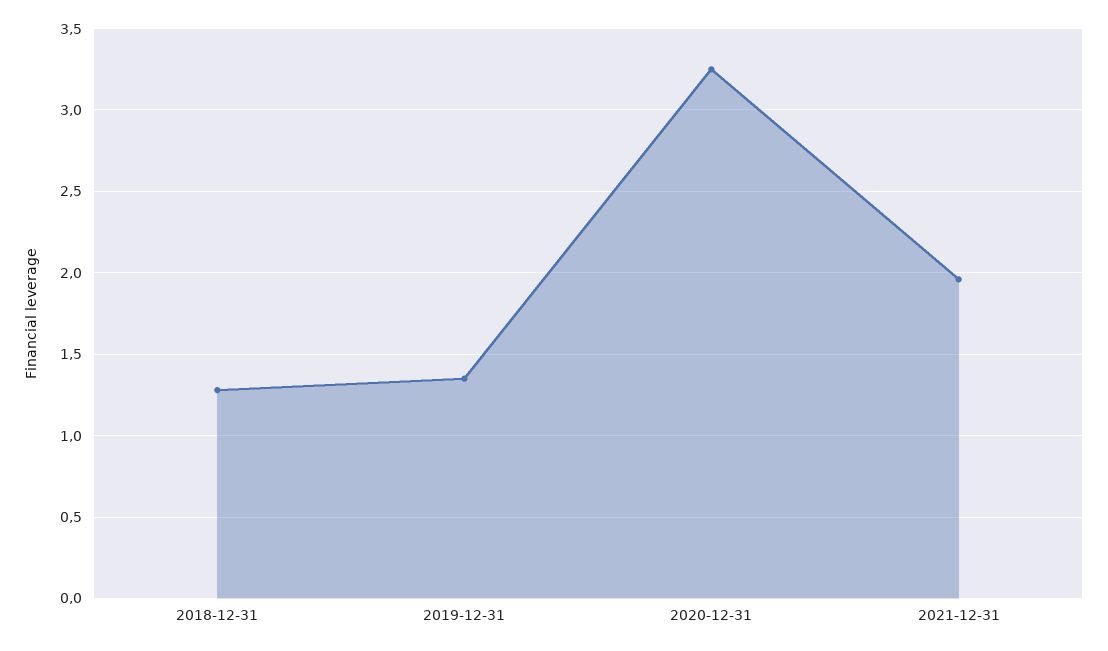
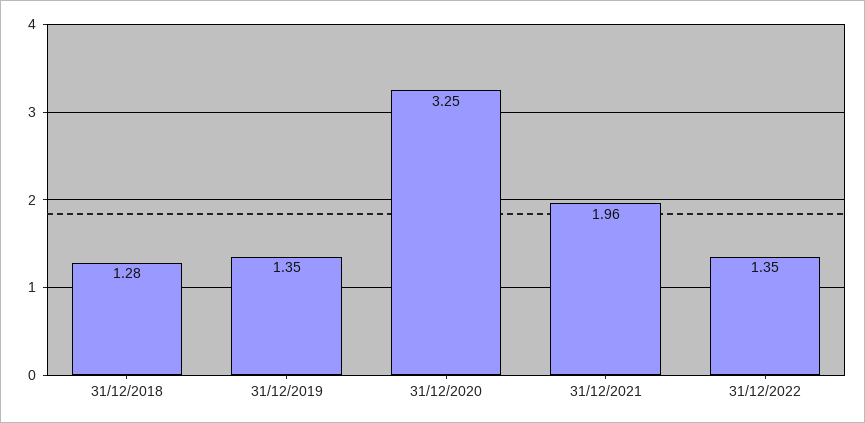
31/12/2022: none -> 1.35

